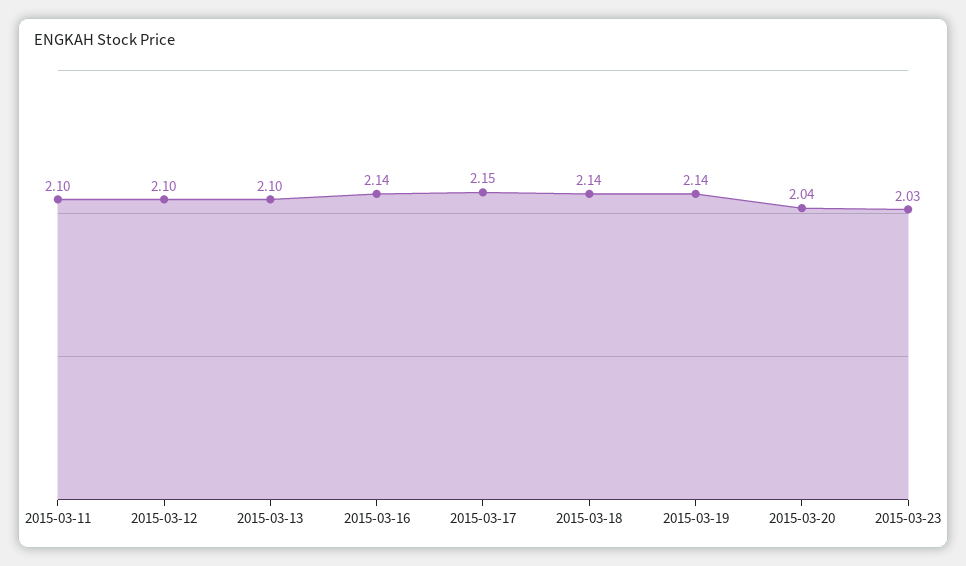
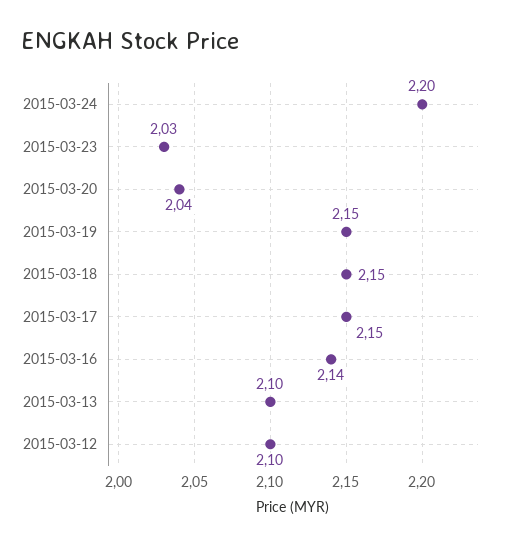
2015-03-11: 2.1 -> none
2015-03-18: 2.14 -> 2.15
2015-03-19: 2.14 -> 2.15
2015-03-24: none -> 2.2

